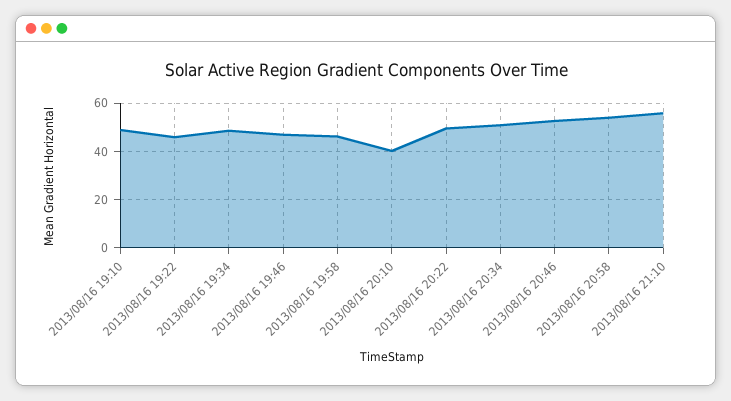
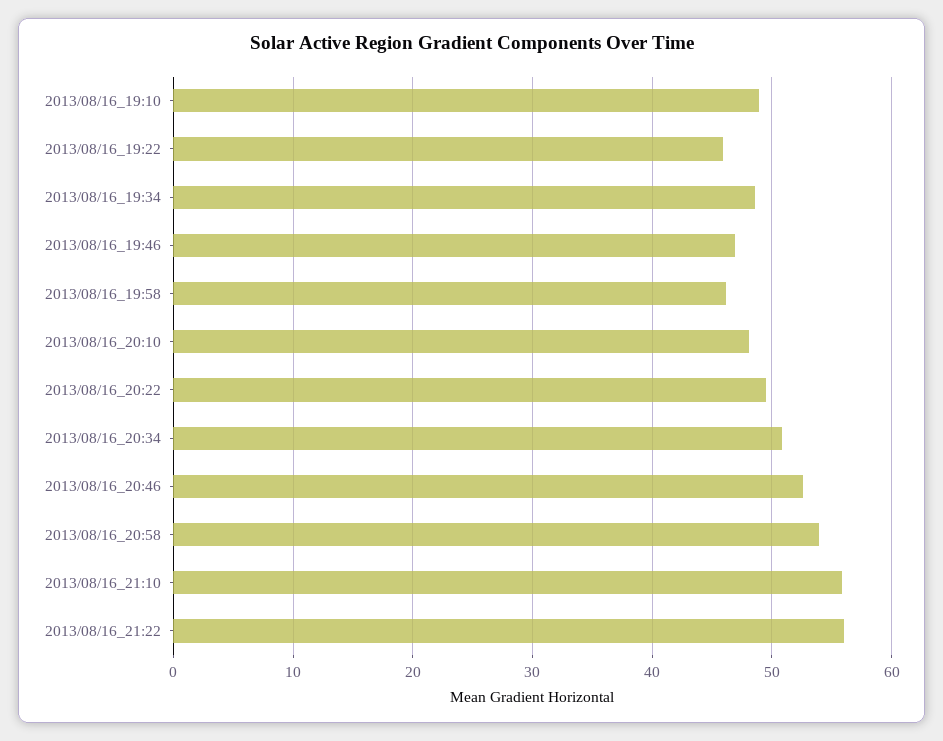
2013/08/16 20:10: 40 -> 48
2013/08/16_21:22: none -> 56

